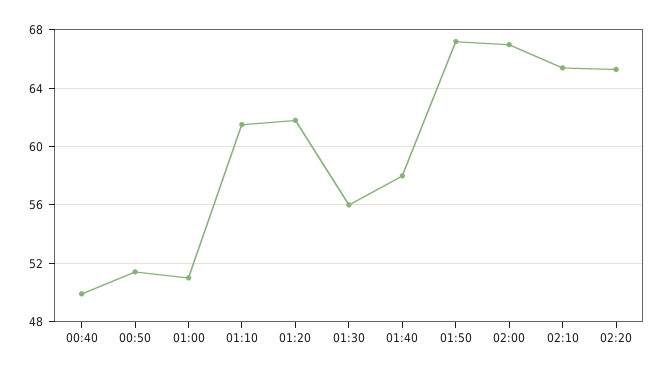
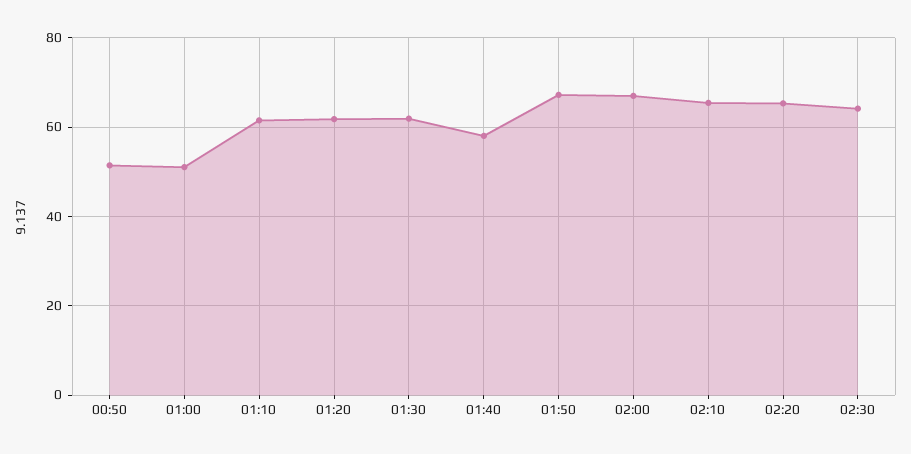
00:40: 50 -> none
01:30: 56 -> 62
02:30: none -> 64

